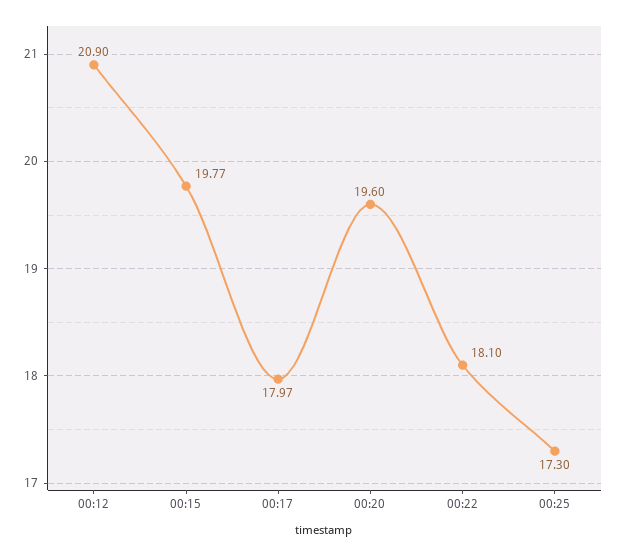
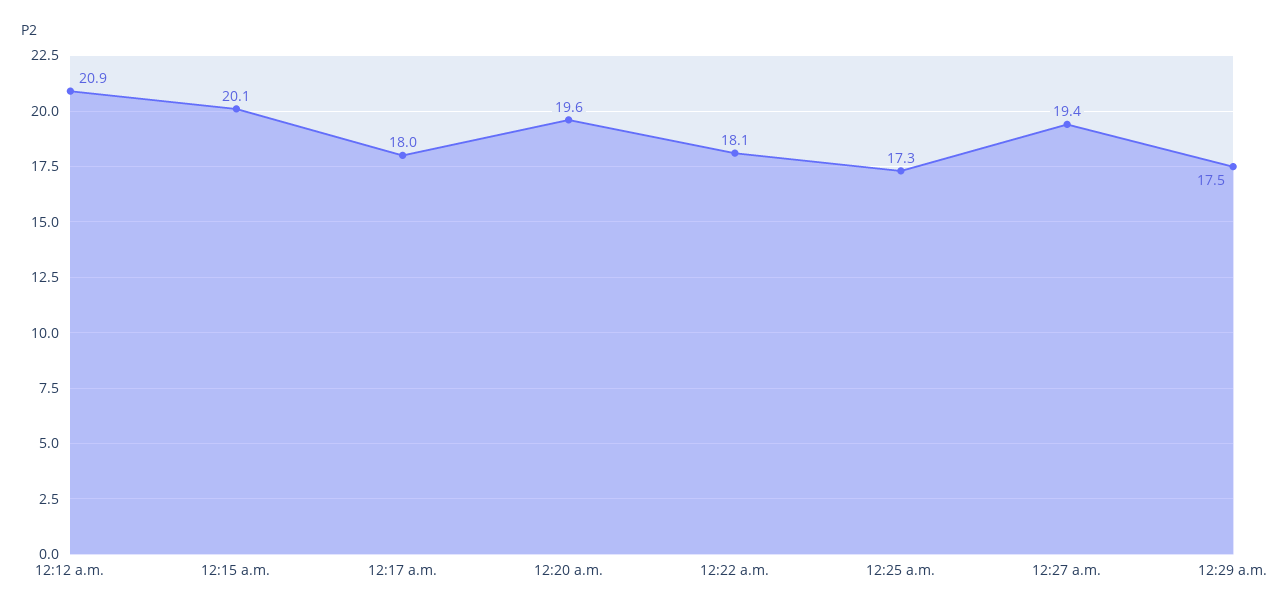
00:15: 19.77 -> 20.1
12:27 a.m.: none -> 19.4
12:29 a.m.: none -> 17.5

